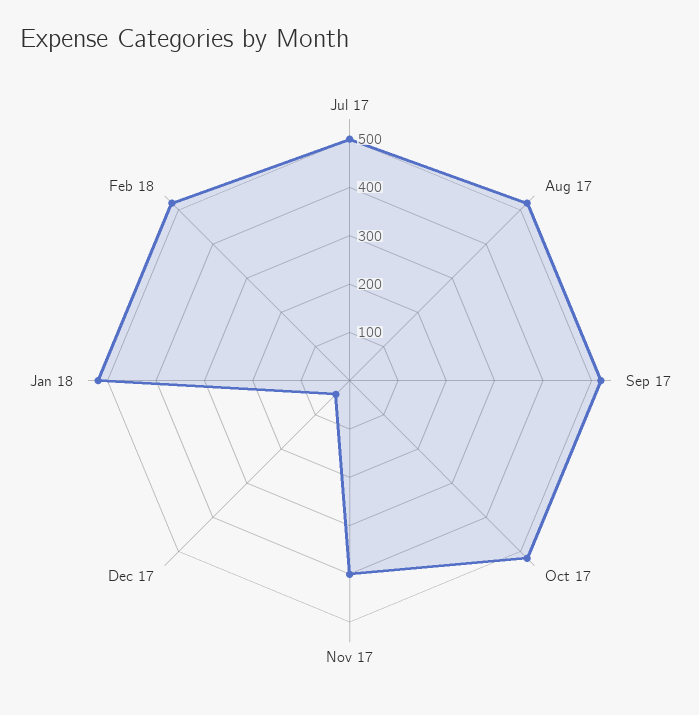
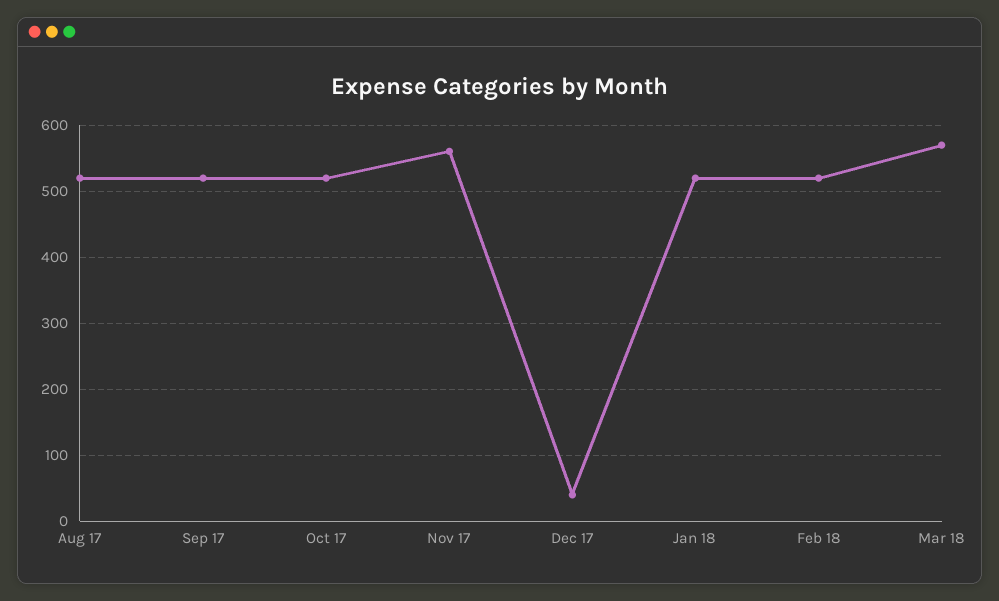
Jul 17: 500 -> none
Nov 17: 400 -> 560
Mar 18: none -> 570

